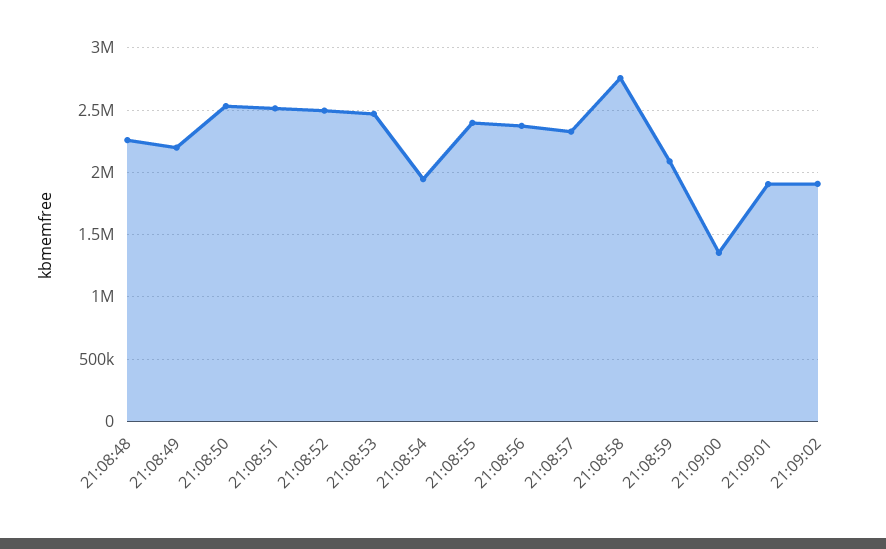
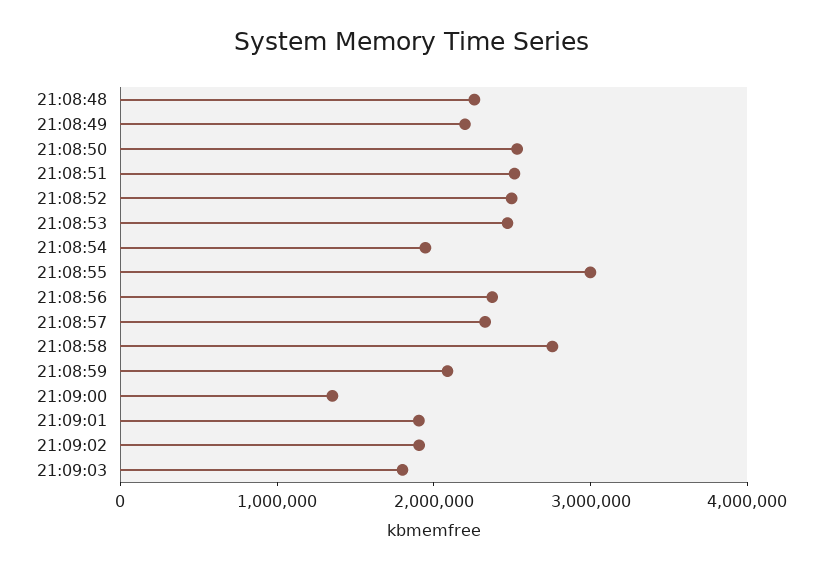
21:08:55: 2400000 -> 3000000
21:09:03: none -> 1800000

